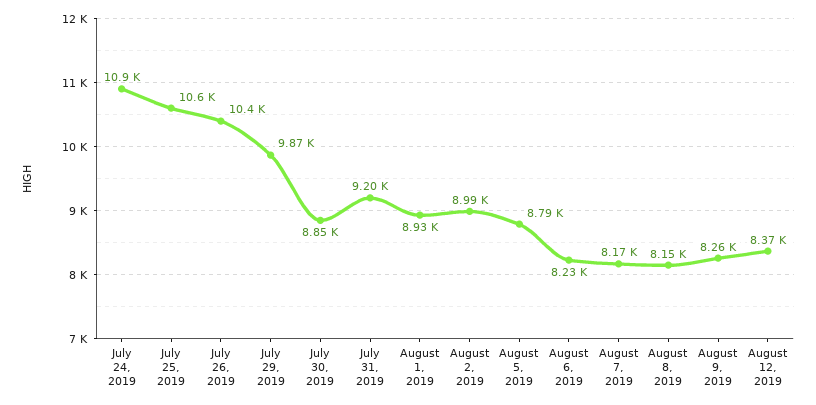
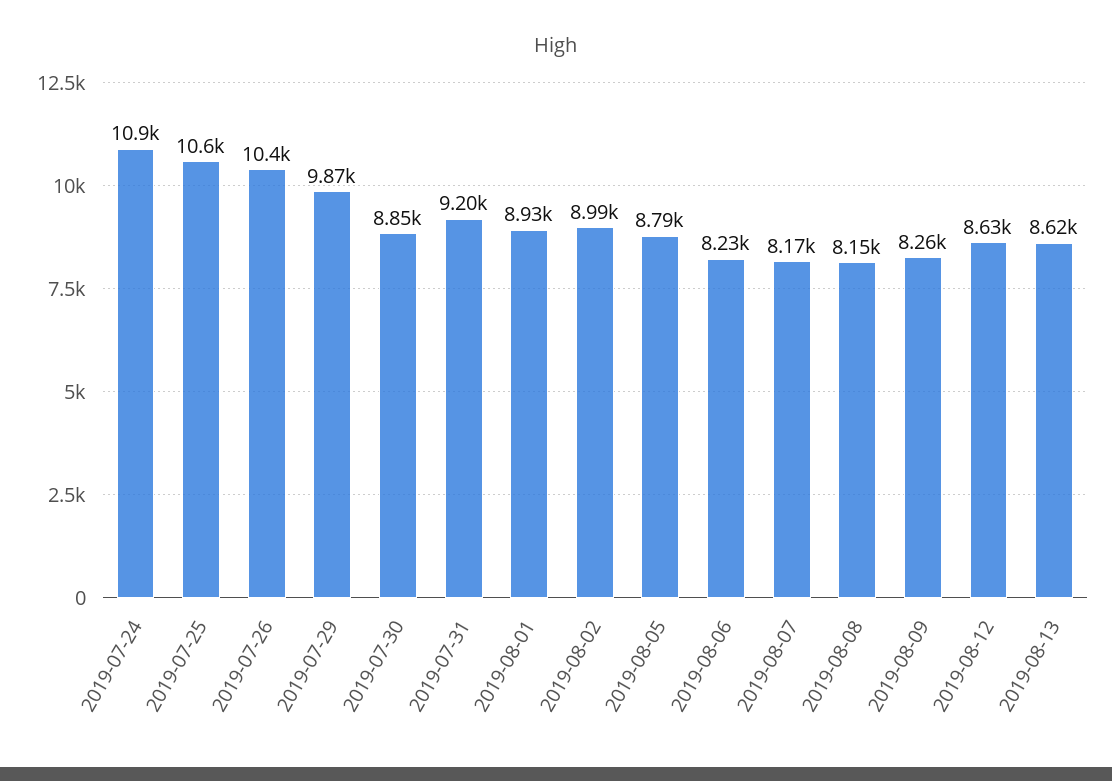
August 12, 2019: 8370 -> 8630
2019-08-13: none -> 8620

